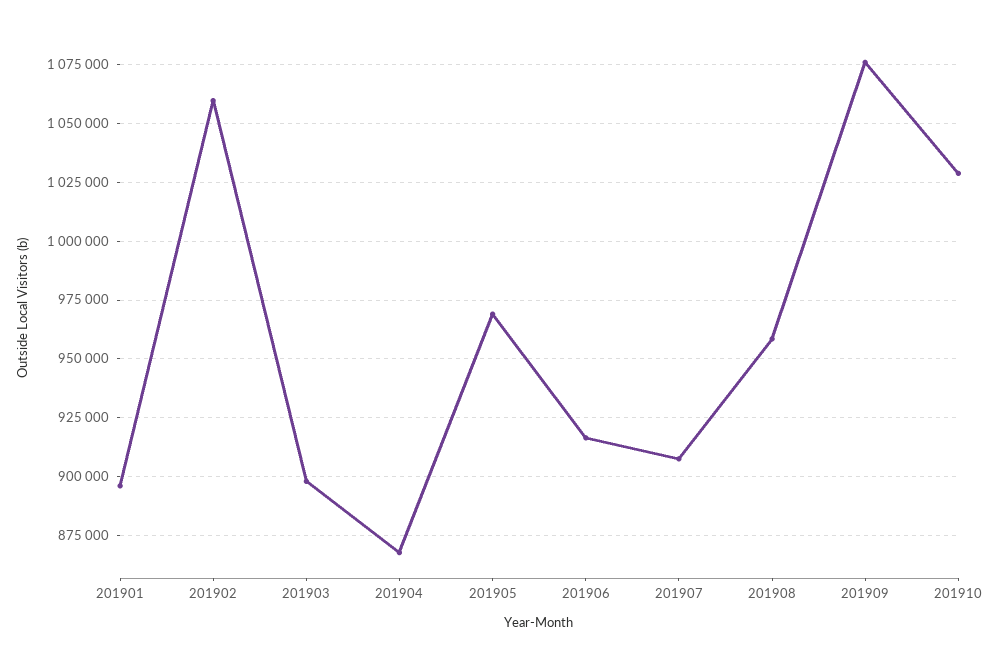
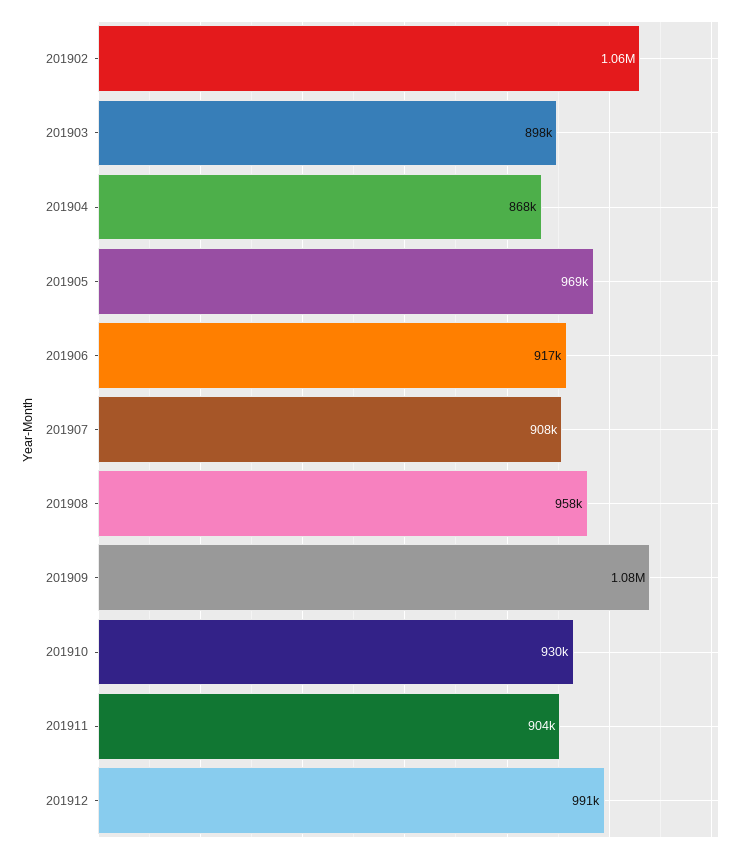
201901: 895000 -> none
201910: 1030000 -> 930000
201911: none -> 904000
201912: none -> 991000

